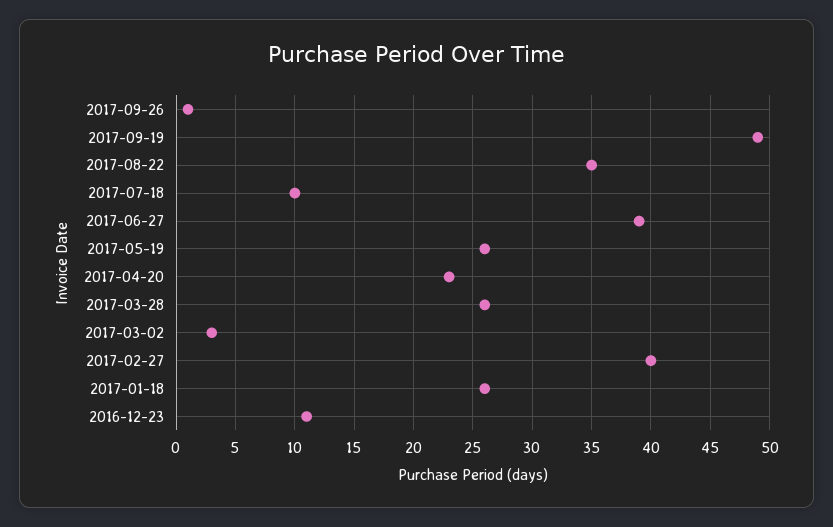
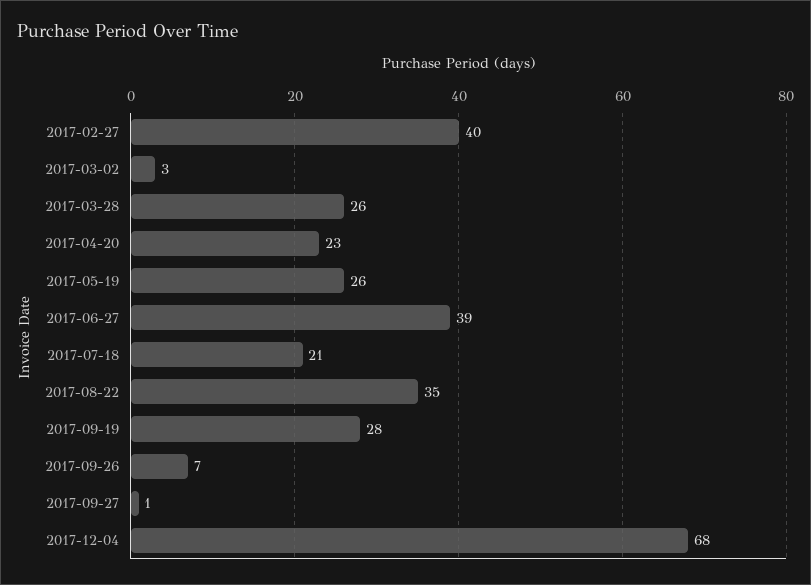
2017-09-26: 1 -> 7
2017-09-19: 49 -> 28
2017-07-18: 10 -> 21
2017-01-18: 26 -> none
2016-12-23: 11 -> none
2017-09-27: none -> 1
2017-12-04: none -> 68

